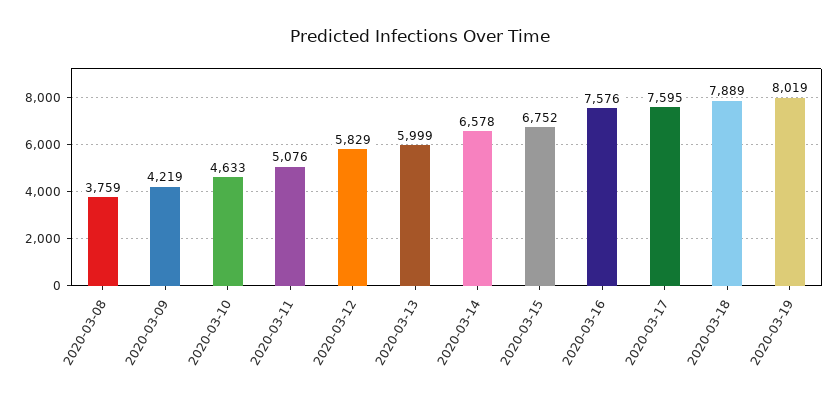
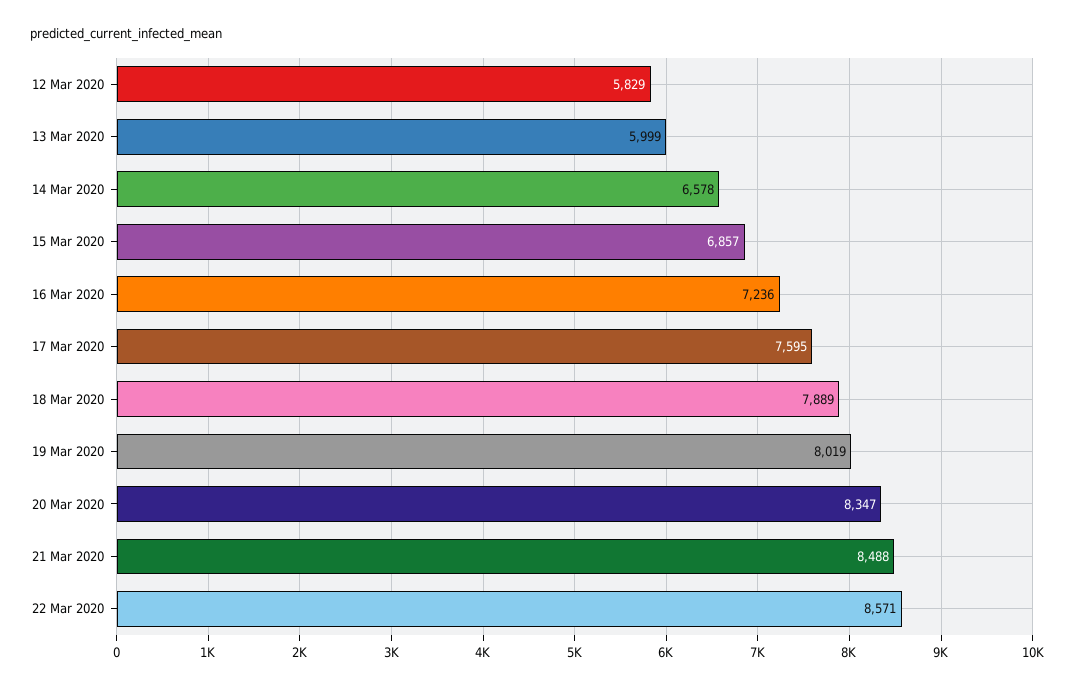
2020-03-08: 3759 -> none
2020-03-09: 4219 -> none
2020-03-10: 4633 -> none
2020-03-11: 5076 -> none
2020-03-15: 6752 -> 6857
2020-03-16: 7576 -> 7236
20 Mar 2020: none -> 8347
21 Mar 2020: none -> 8488
22 Mar 2020: none -> 8571

